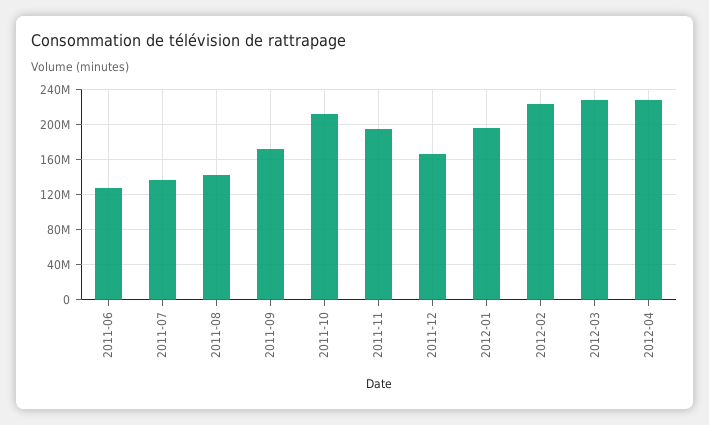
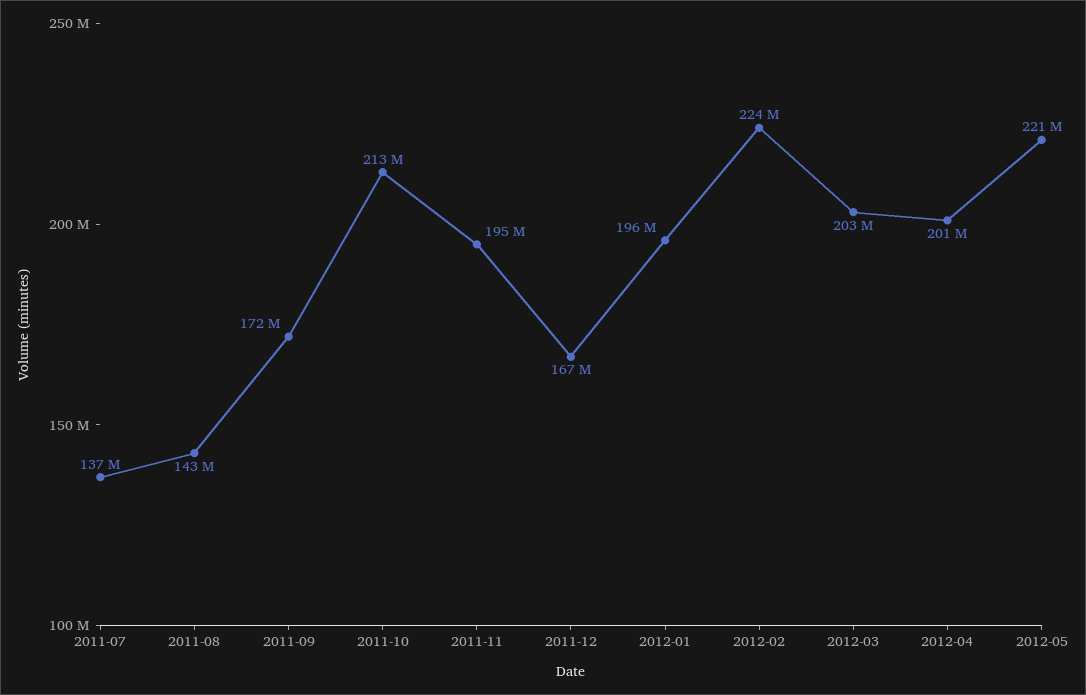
2011-06: 130000000 -> none
2012-03: 230000000 -> 203000000
2012-04: 230000000 -> 201000000
2012-05: none -> 221000000

